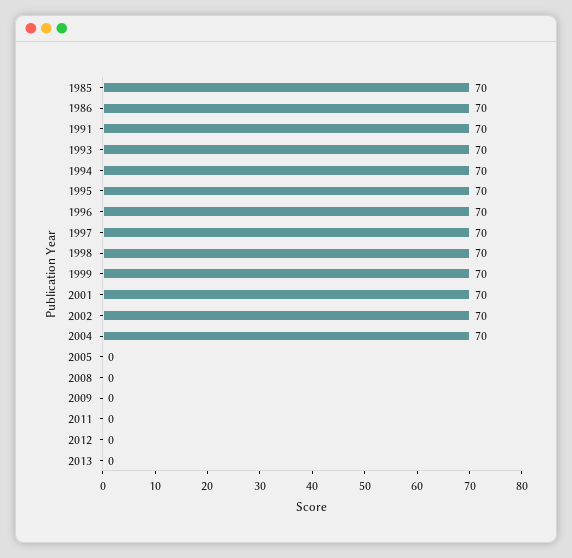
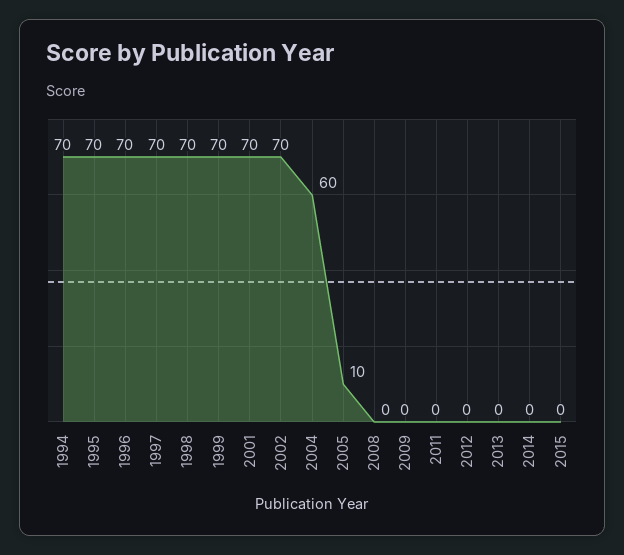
1985: 70 -> none
1986: 70 -> none
1991: 70 -> none
1993: 70 -> none
2004: 70 -> 60
2005: 0 -> 10
2014: none -> 0
2015: none -> 0

